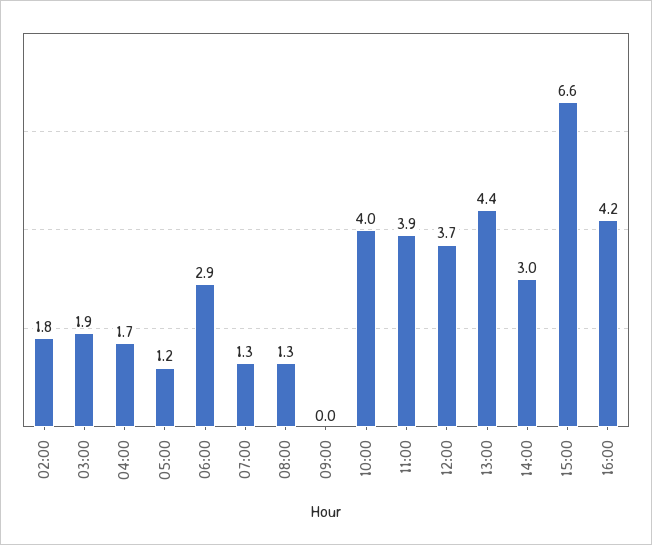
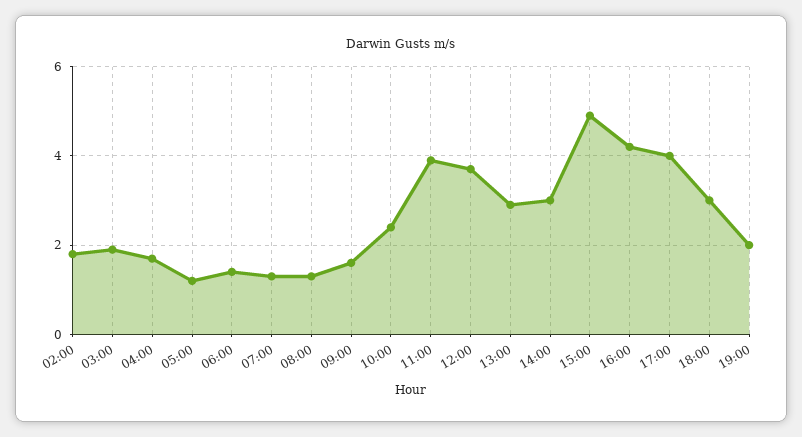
06:00: 2.9 -> 1.5
09:00: 0 -> 1.5
10:00: 4 -> 2.5
13:00: 4.4 -> 3
15:00: 6.6 -> 5
17:00: none -> 4
18:00: none -> 3
19:00: none -> 2

